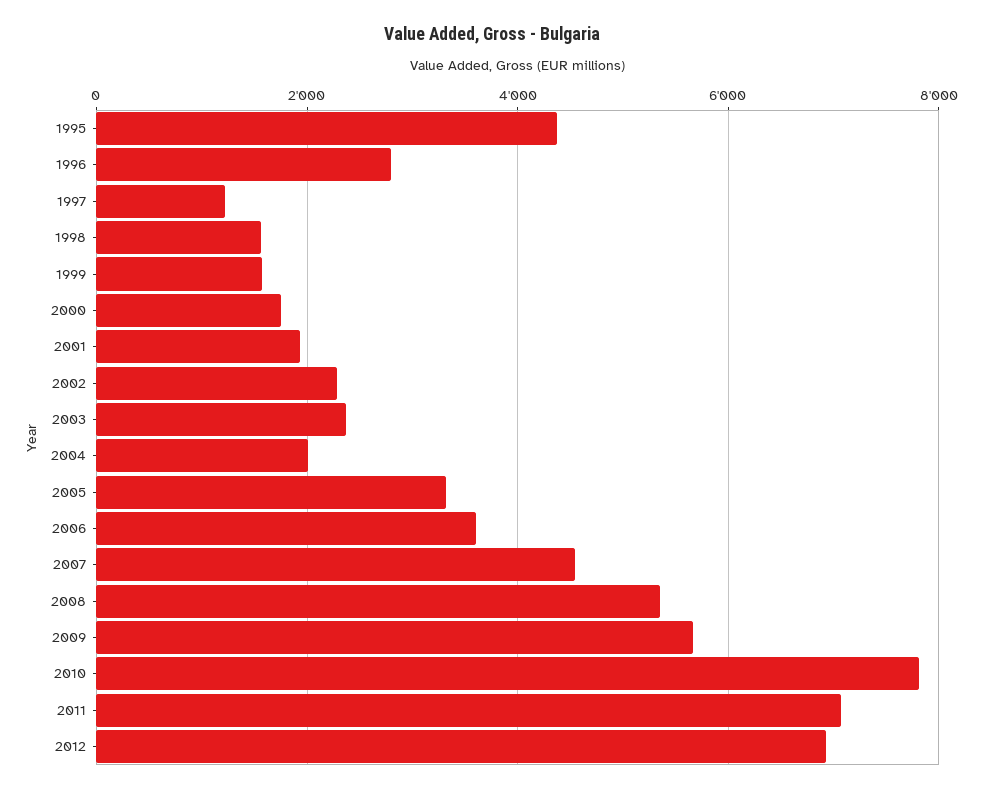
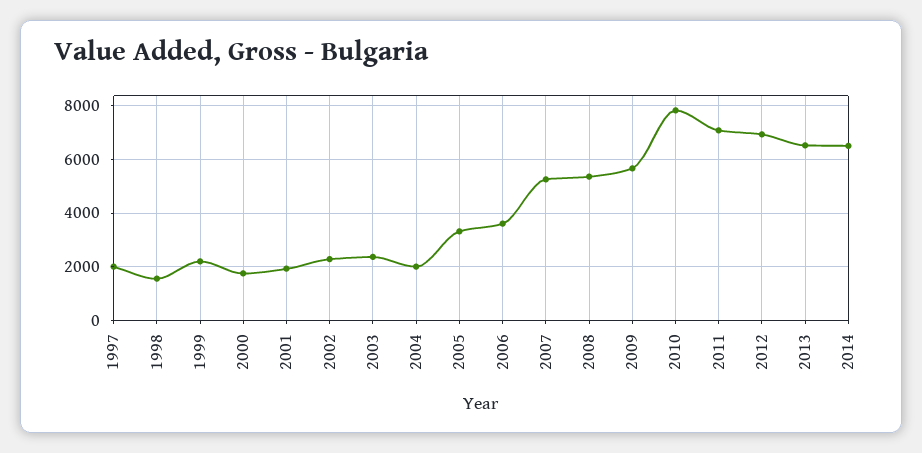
1995: 4400 -> none
1996: 2800 -> none
1997: 1200 -> 2000
1999: 1600 -> 2250
2007: 4600 -> 5250
2013: none -> 6500
2014: none -> 6500

